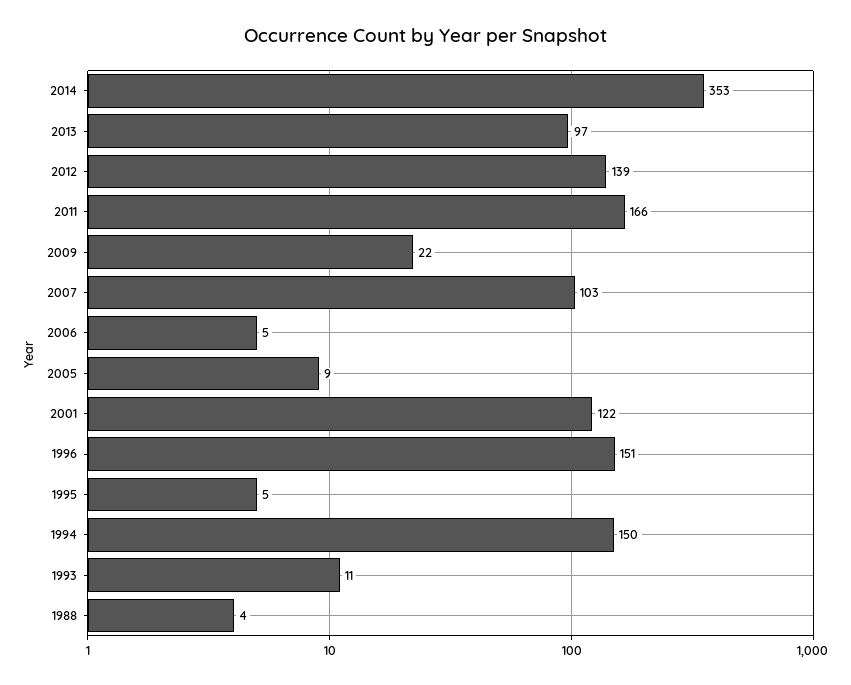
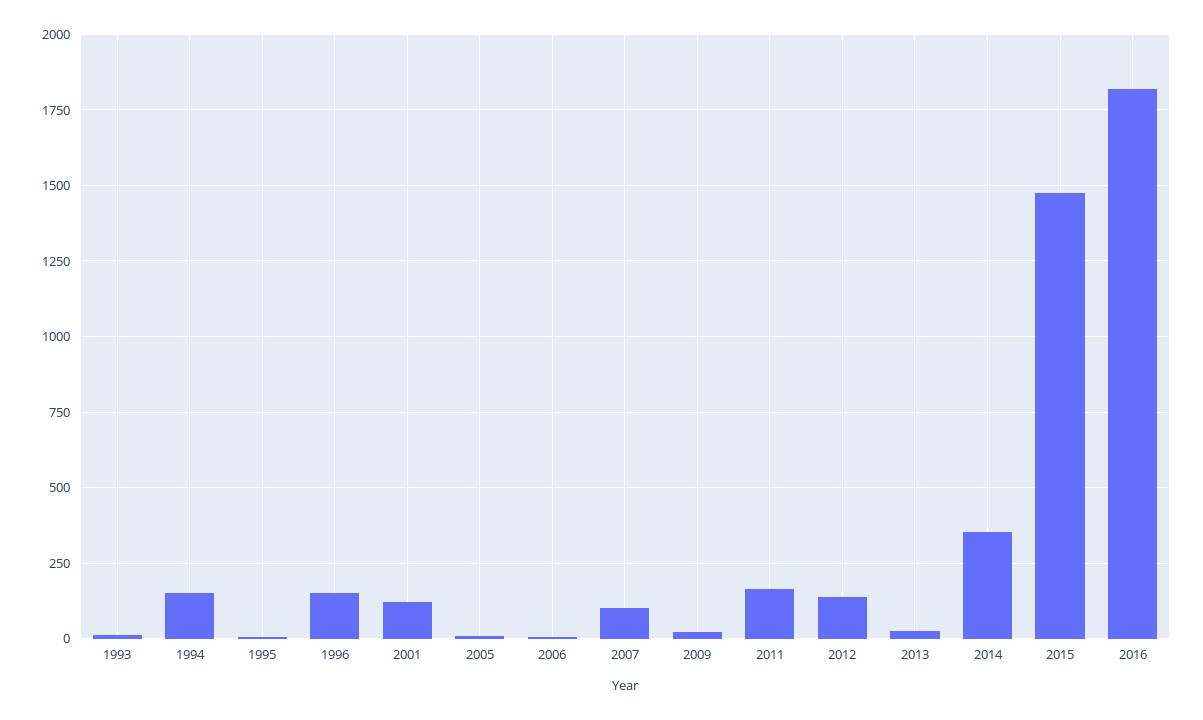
2013: 97 -> 25
1988: 4 -> none
2015: none -> 1475
2016: none -> 1825

